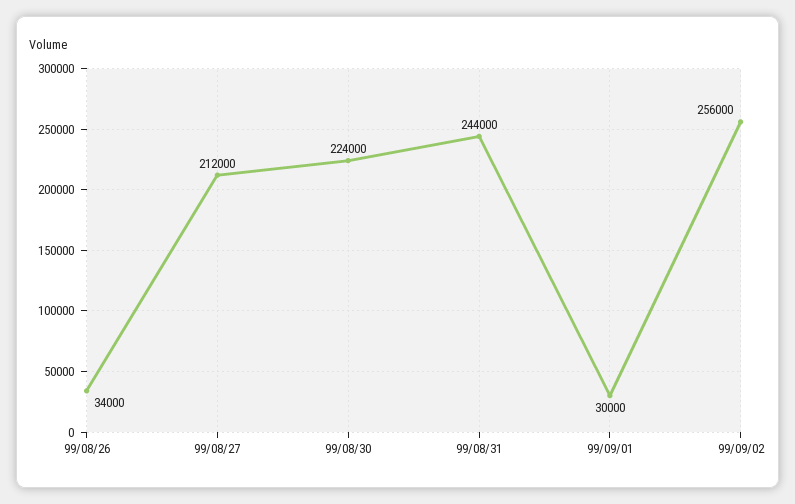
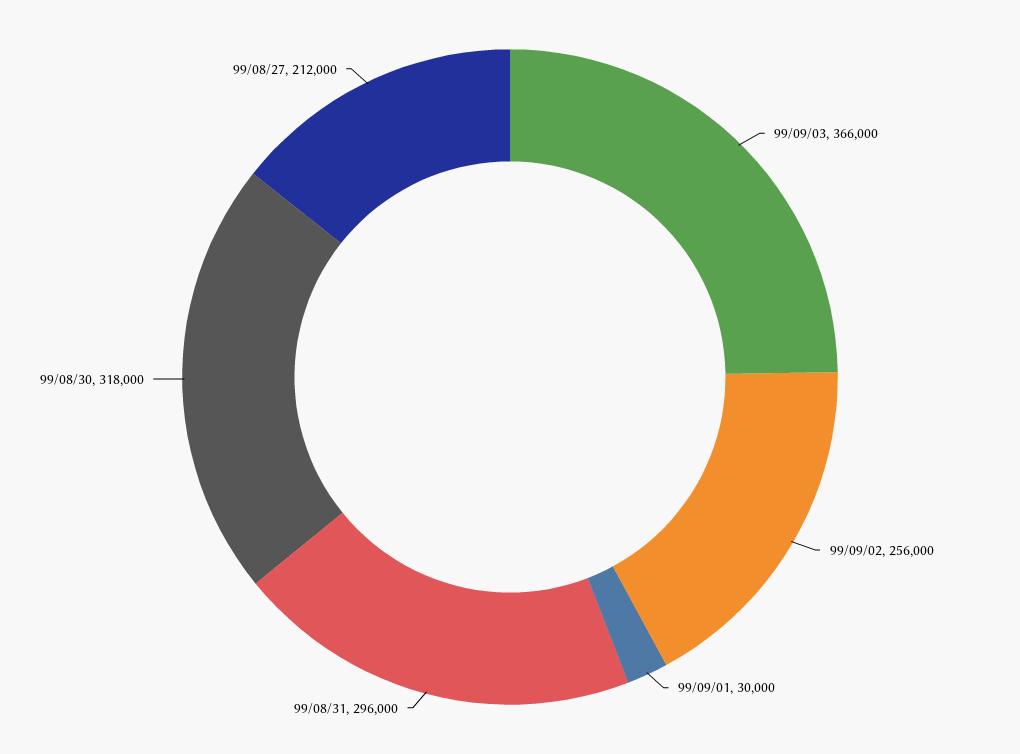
99/08/26: 34000 -> none
99/08/30: 224000 -> 318000
99/08/31: 244000 -> 296000
99/09/03: none -> 366000

